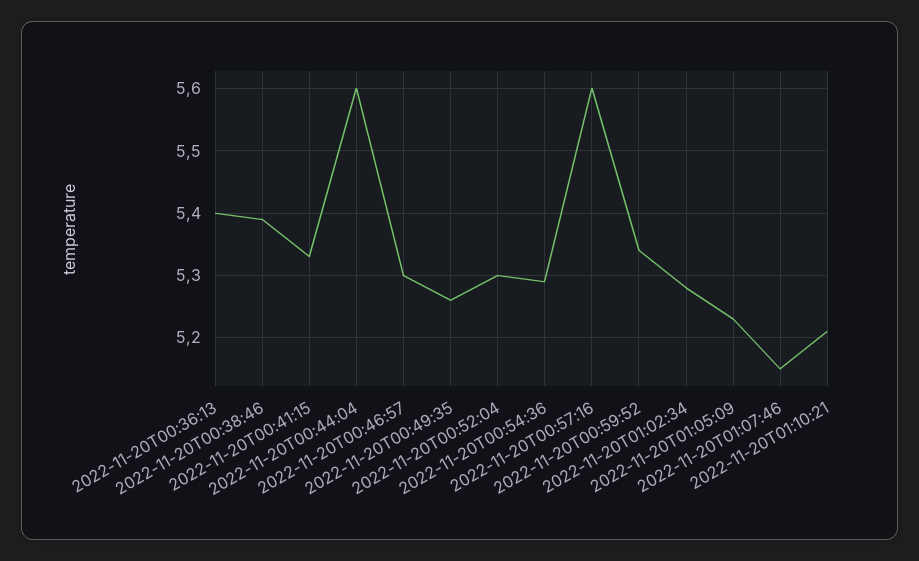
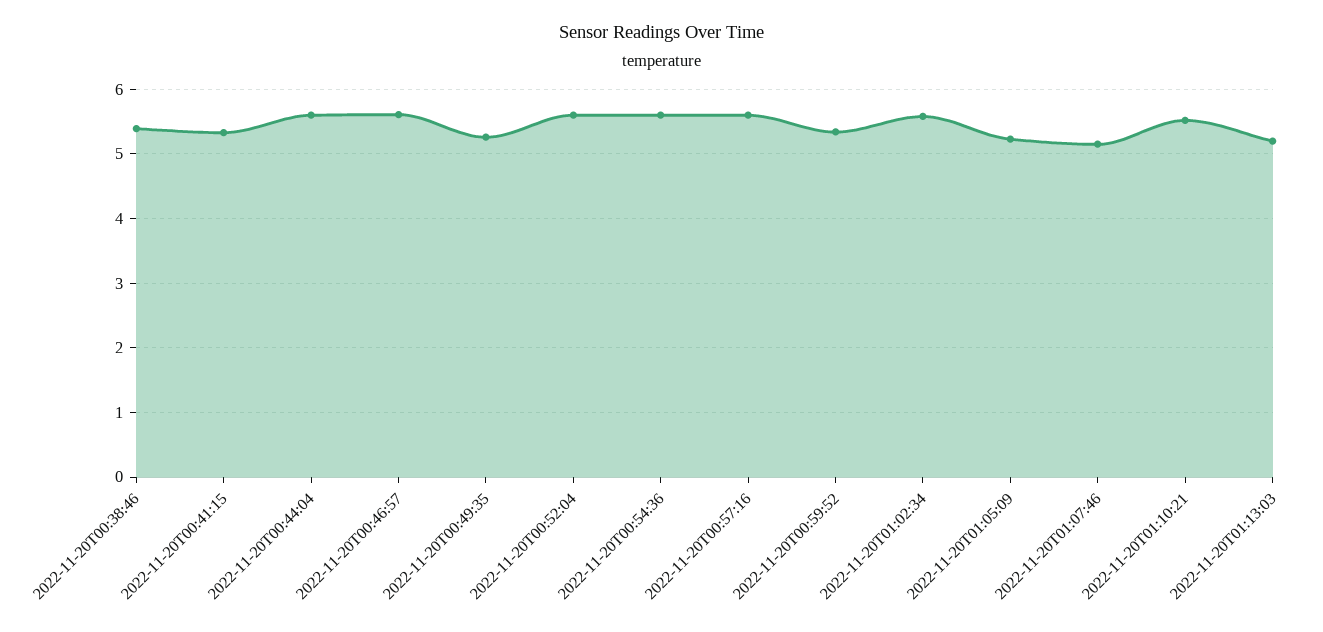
2022-11-20T00:36:13: 5.4 -> none
2022-11-20T00:46:57: 5.3 -> 5.6
2022-11-20T00:52:04: 5.3 -> 5.6
2022-11-20T00:54:36: 5.29 -> 5.6
2022-11-20T01:02:34: 5.28 -> 5.6
2022-11-20T01:10:21: 5.21 -> 5.5
2022-11-20T01:13:03: none -> 5.2

